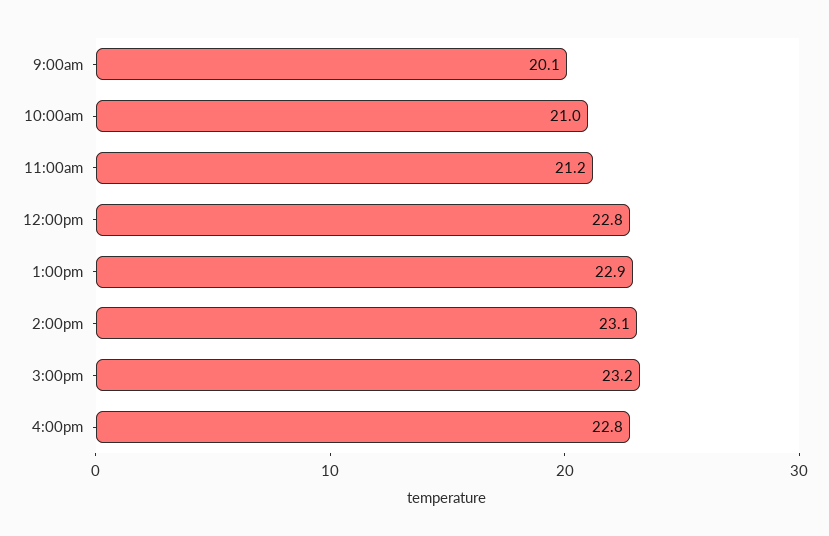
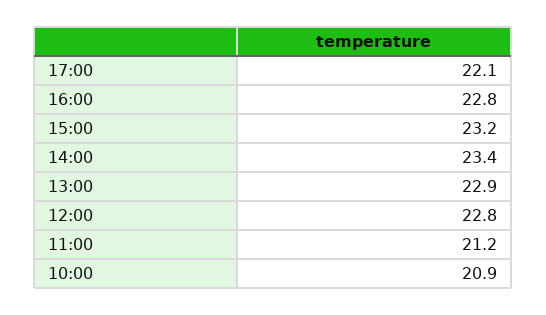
9:00am: 20.1 -> none
10:00am: 21 -> 20.9
2:00pm: 23.1 -> 23.4
17:00: none -> 22.1

